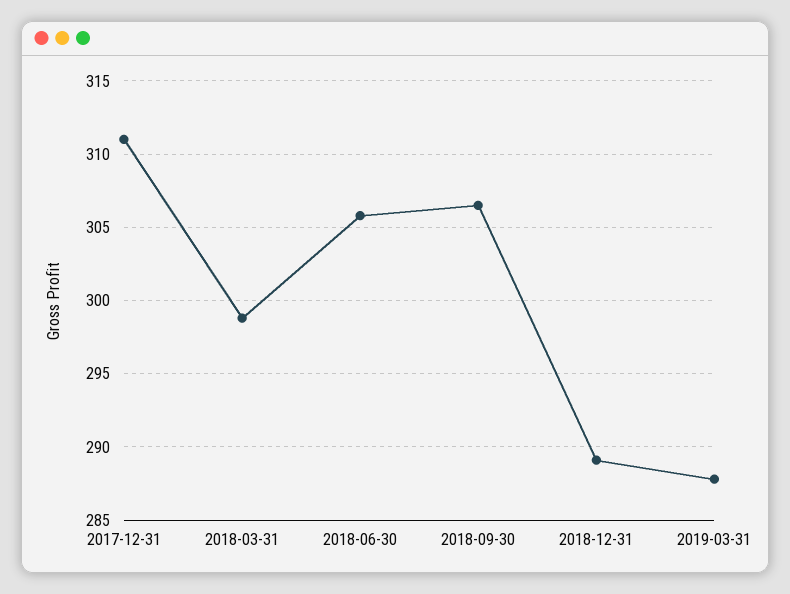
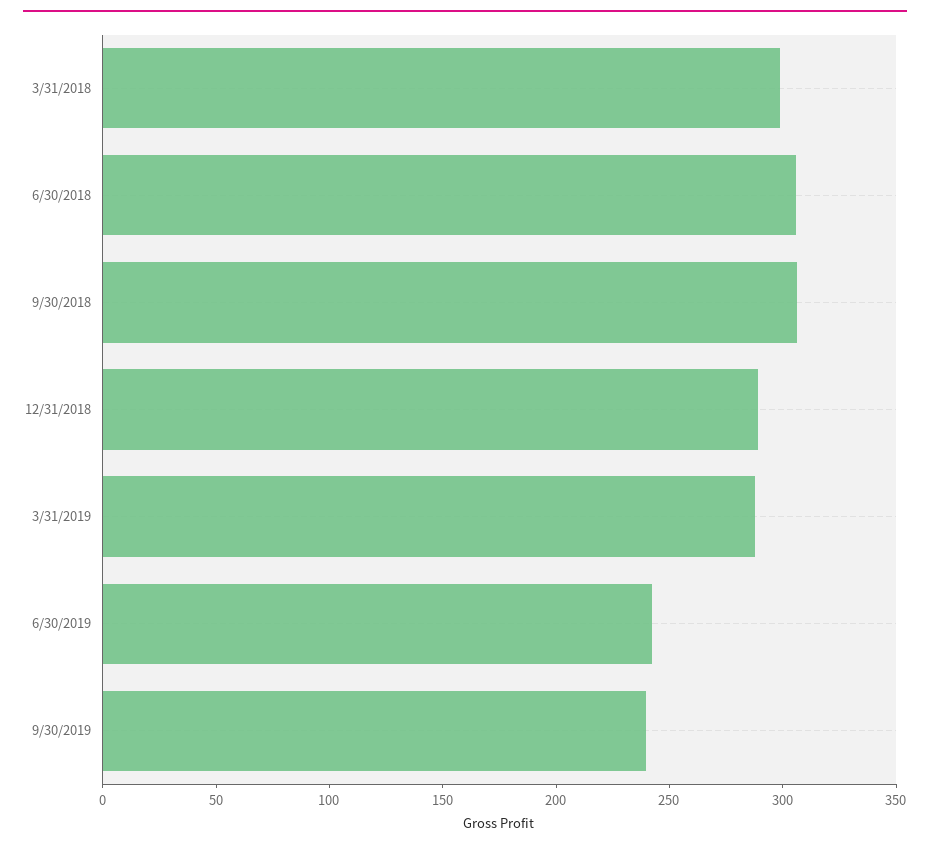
2017-12-31: 311 -> none
6/30/2019: none -> 240
9/30/2019: none -> 240

